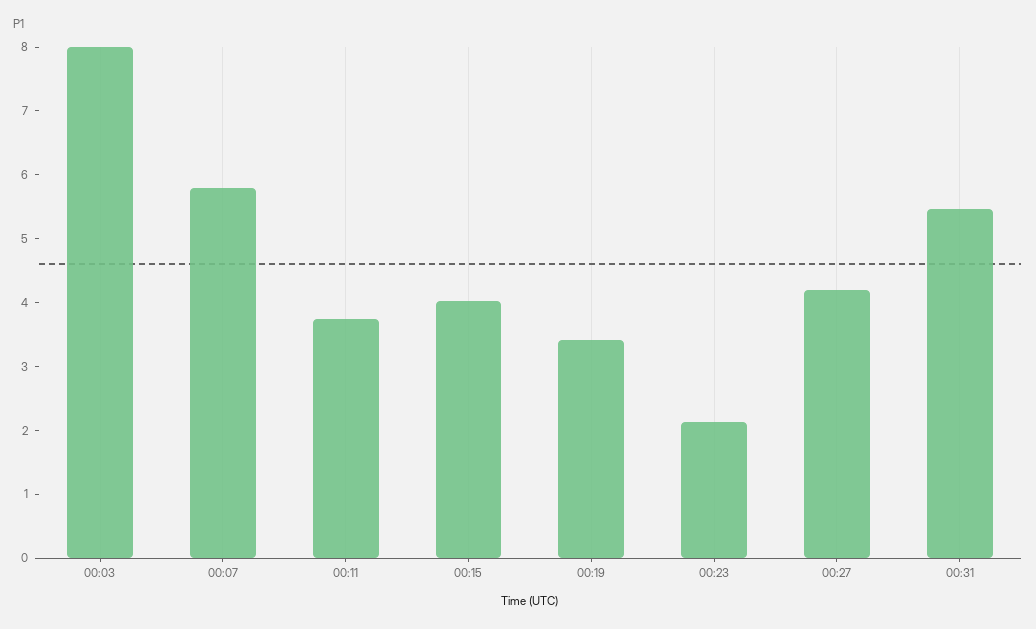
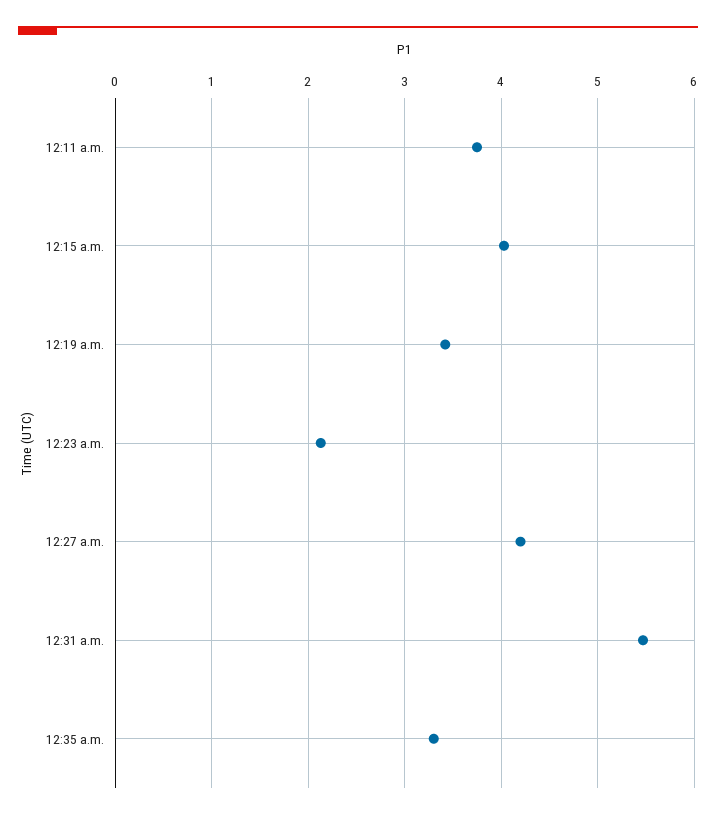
00:03: 8 -> none
00:07: 5.8 -> none
12:35 a.m.: none -> 3.3

